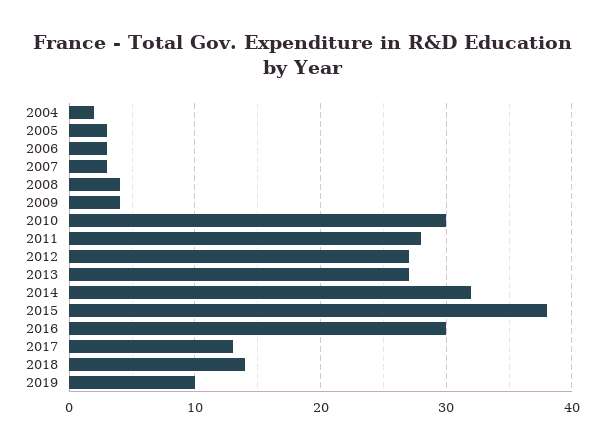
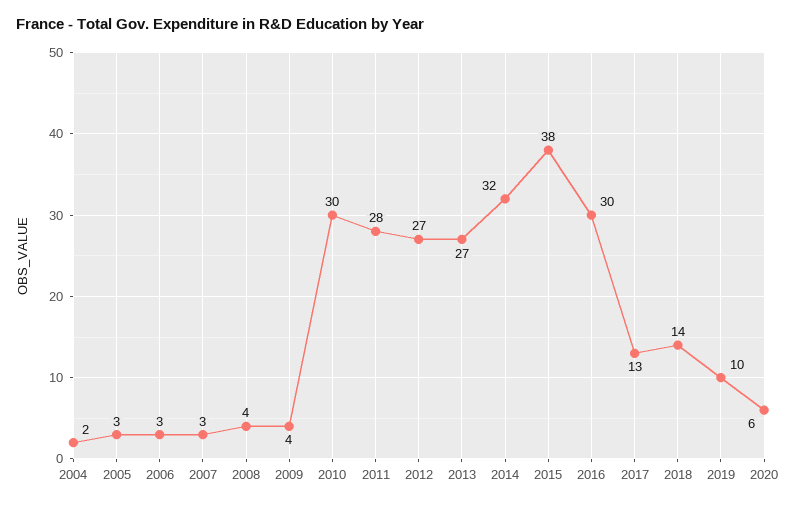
2020: none -> 6

